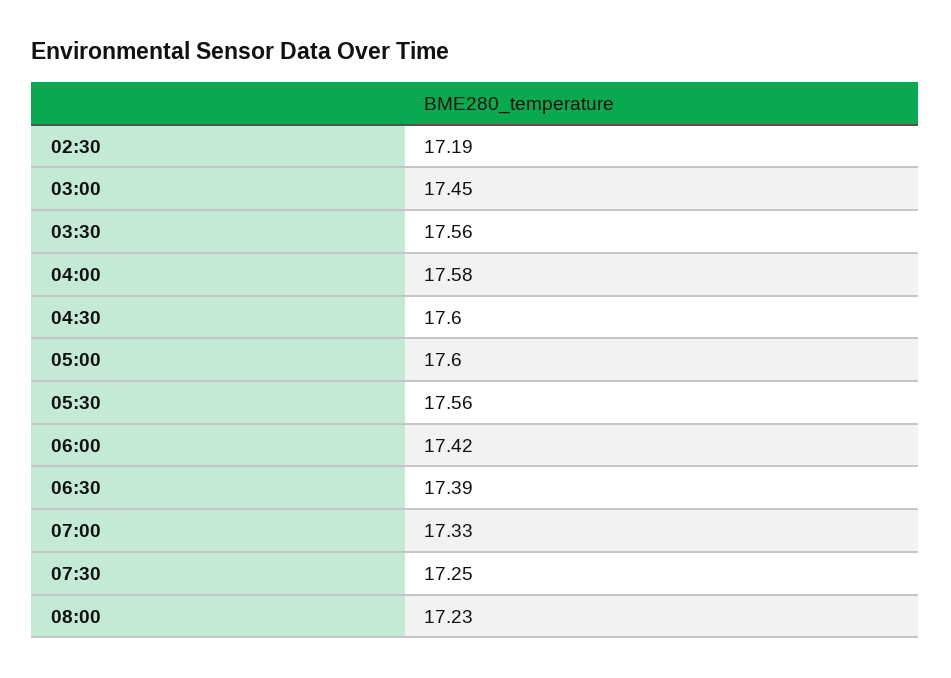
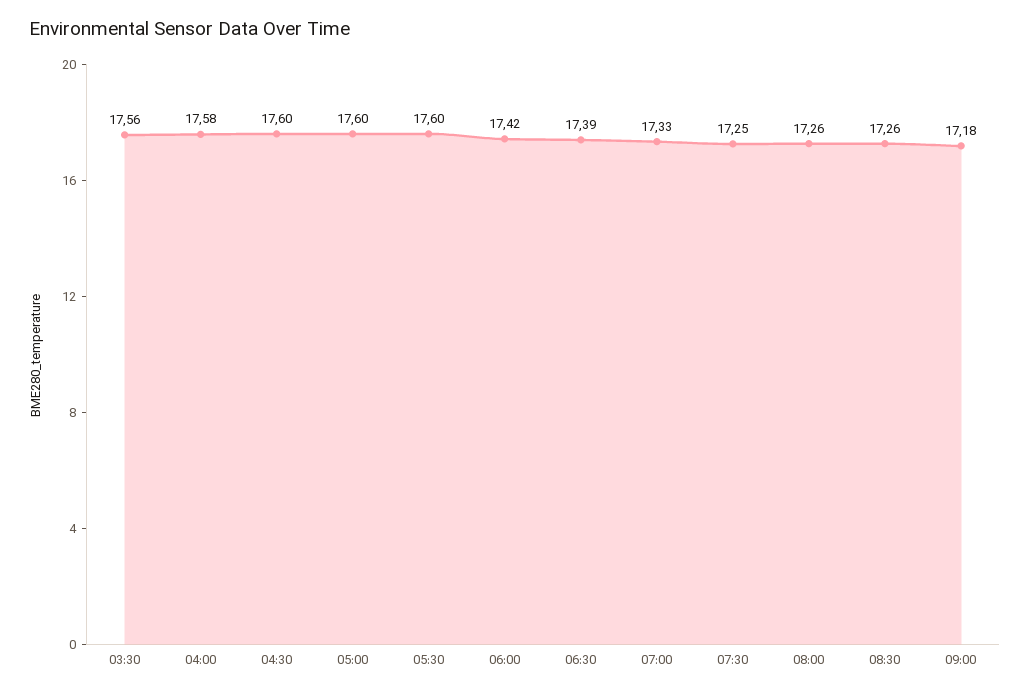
02:30: 17.19 -> none
03:00: 17.45 -> none
05:30: 17.56 -> 17.6
08:00: 17.23 -> 17.26
08:30: none -> 17.26
09:00: none -> 17.18

